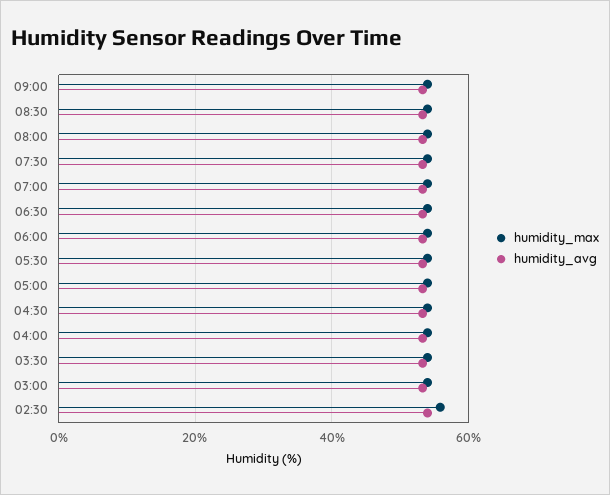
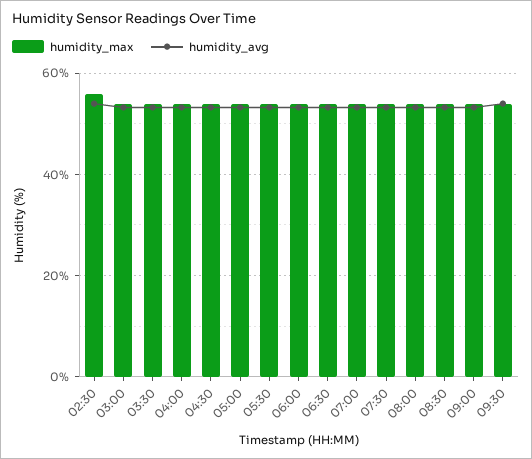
humidity_max, 09:30: none -> 54
humidity_avg, 09:30: none -> 54

